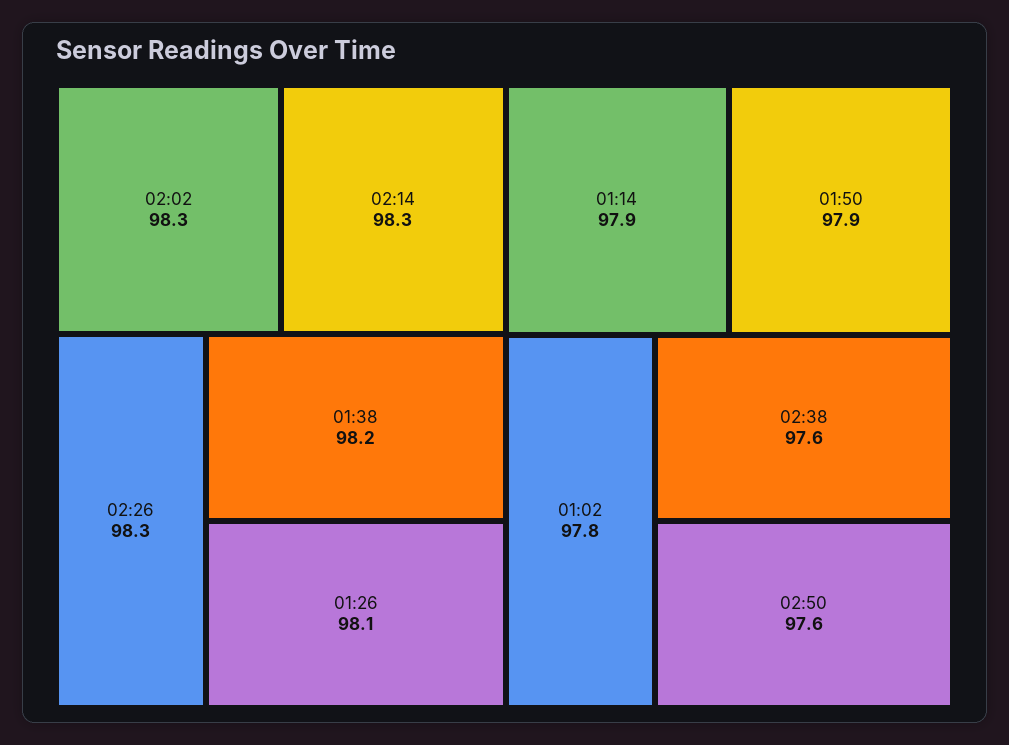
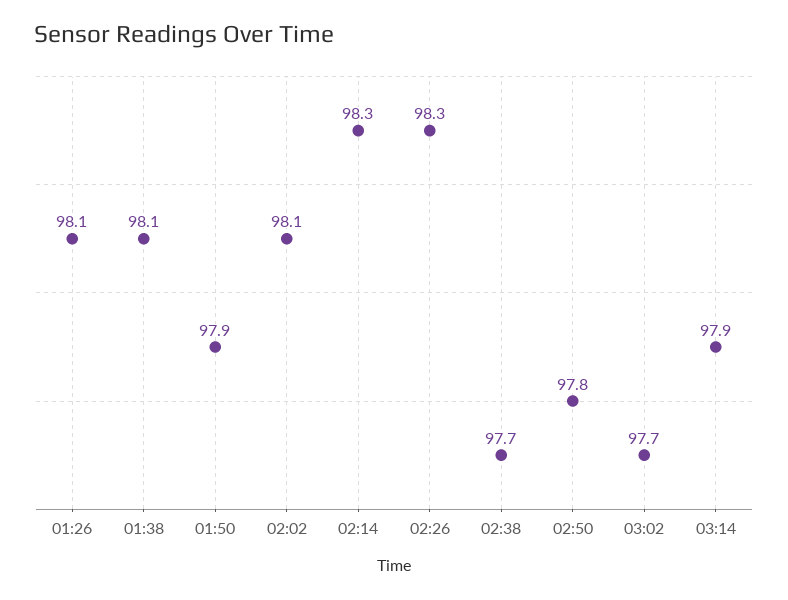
02:02: 98.3 -> 98.1
01:38: 98.2 -> 98.1
01:14: 97.9 -> none
01:02: 97.8 -> none
02:38: 97.6 -> 97.7
02:50: 97.6 -> 97.8
03:02: none -> 97.7
03:14: none -> 97.9

